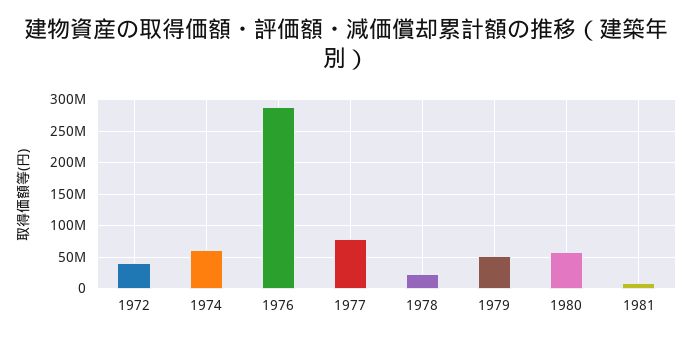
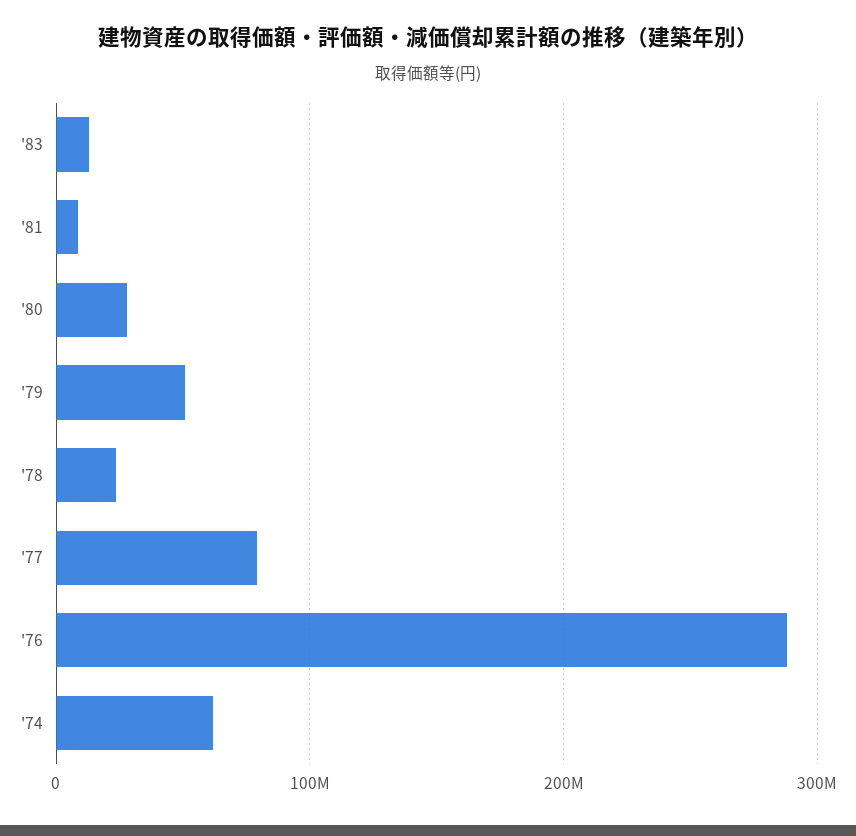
1972: 40000000 -> none
1980: 60000000 -> 30000000
'83: none -> 10000000

